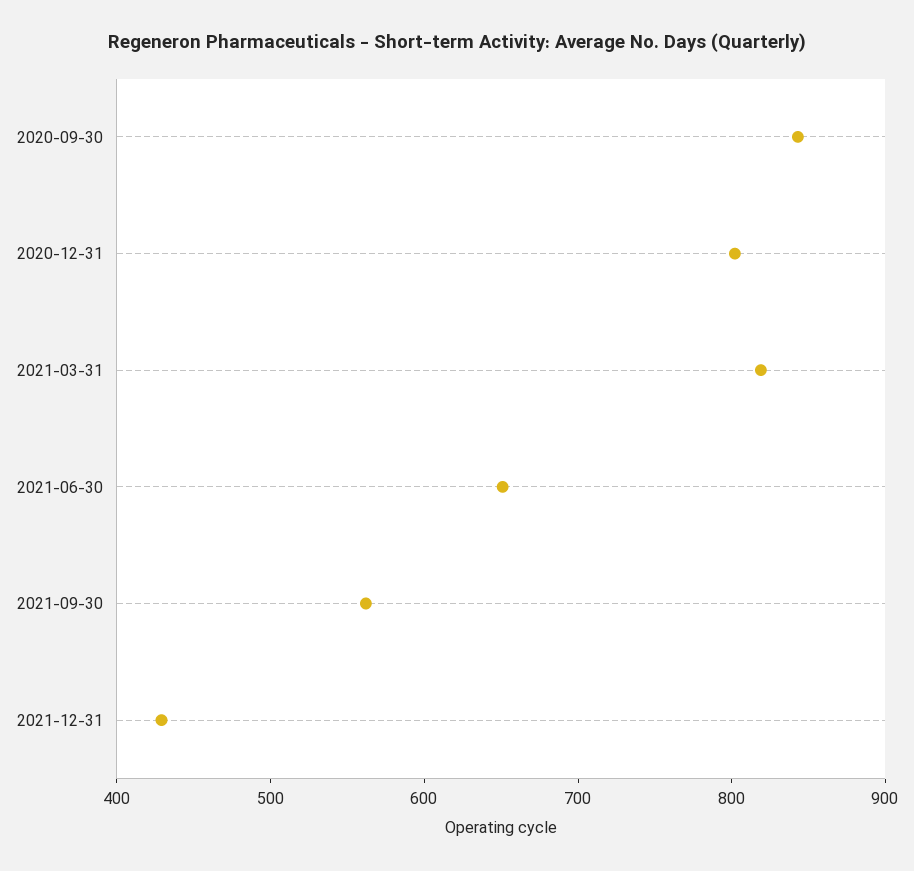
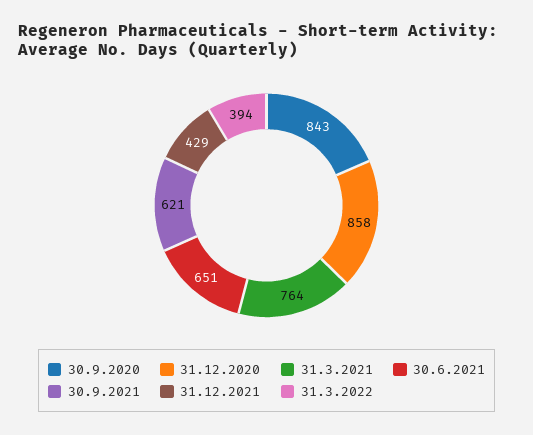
2020-12-31: 800 -> 858
2021-03-31: 820 -> 764
2021-09-30: 560 -> 621
31.3.2022: none -> 394

